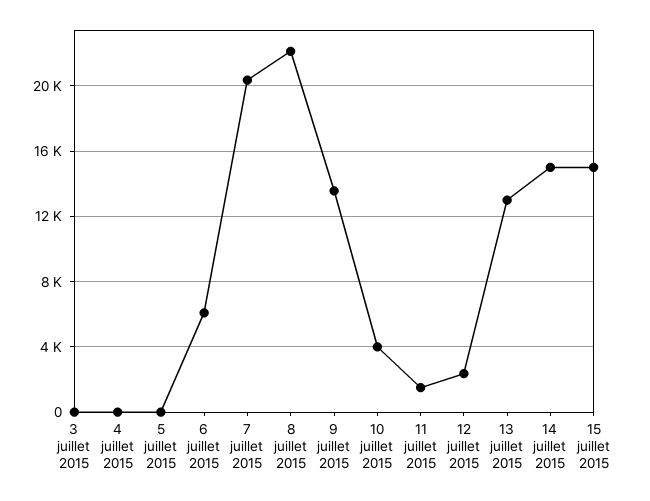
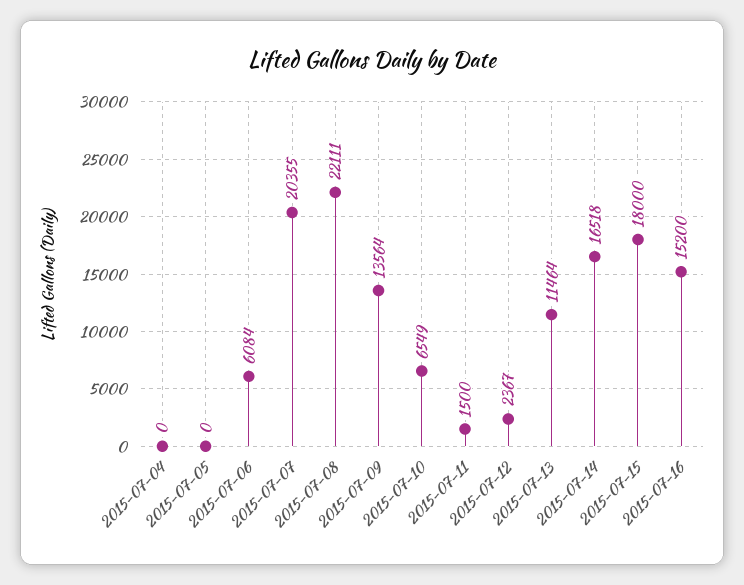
3 juillet 2015: 0 -> none
10 juillet 2015: 4000 -> 6549
13 juillet 2015: 13000 -> 11464
14 juillet 2015: 15000 -> 16518
15 juillet 2015: 15000 -> 18000
2015-07-16: none -> 15200

